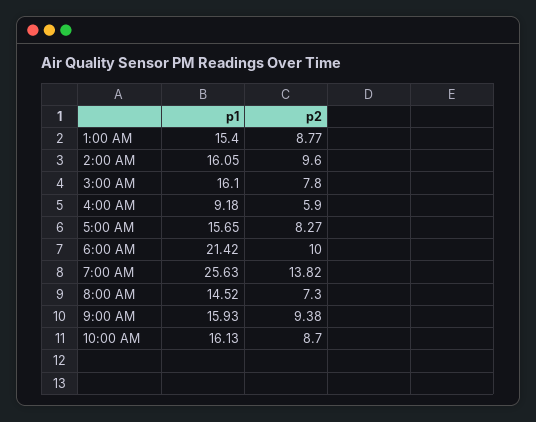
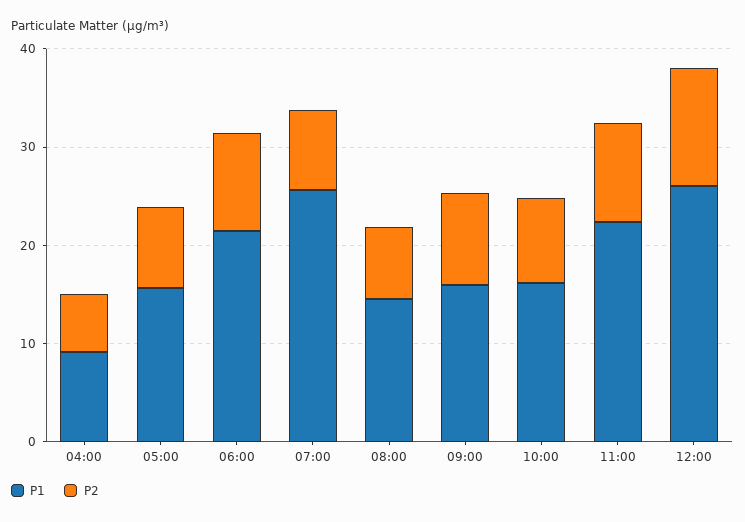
p1, 1:00 AM: 15.4 -> none
p2, 1:00 AM: 8.77 -> none
p1, 2:00 AM: 16.05 -> none
p2, 2:00 AM: 9.6 -> none
p1, 3:00 AM: 16.1 -> none
p2, 3:00 AM: 7.8 -> none
p2, 7:00 AM: 13.82 -> 8
p1, 11:00: none -> 22
p2, 11:00: none -> 10
p1, 12:00: none -> 26
p2, 12:00: none -> 12

